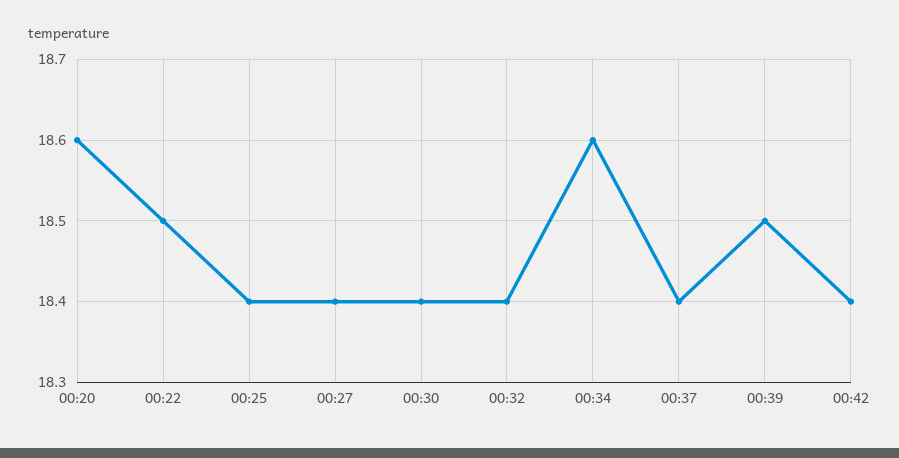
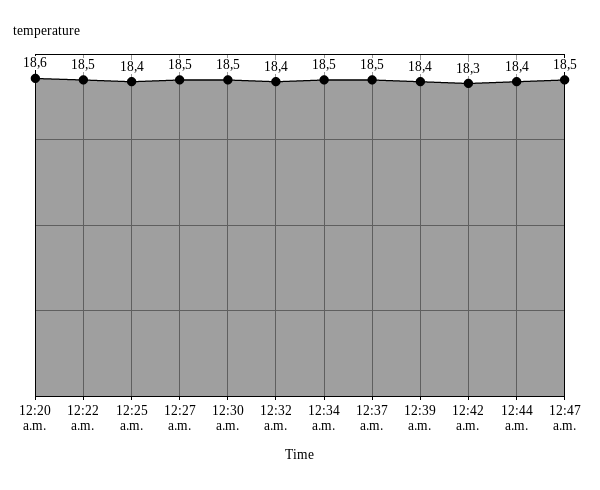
00:27: 18.4 -> 18.5
00:30: 18.4 -> 18.5
00:34: 18.6 -> 18.5
00:37: 18.4 -> 18.5
00:39: 18.5 -> 18.4
00:42: 18.4 -> 18.3
12:44 a.m.: none -> 18.4
12:47 a.m.: none -> 18.5

